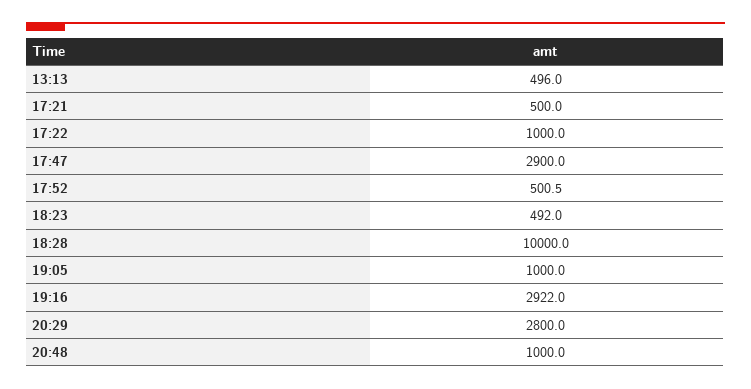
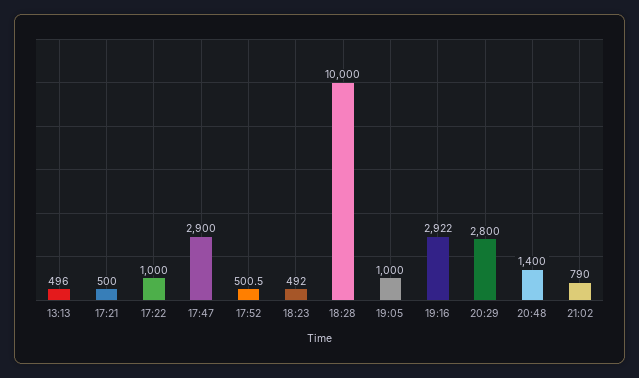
20:48: 1000 -> 1400
21:02: none -> 790

